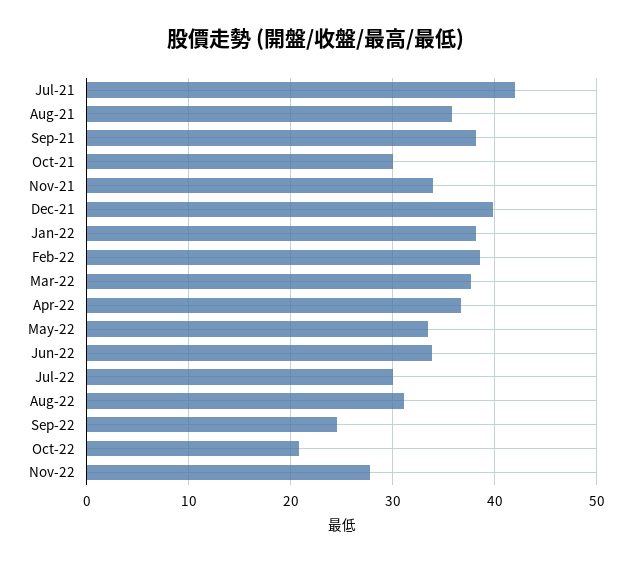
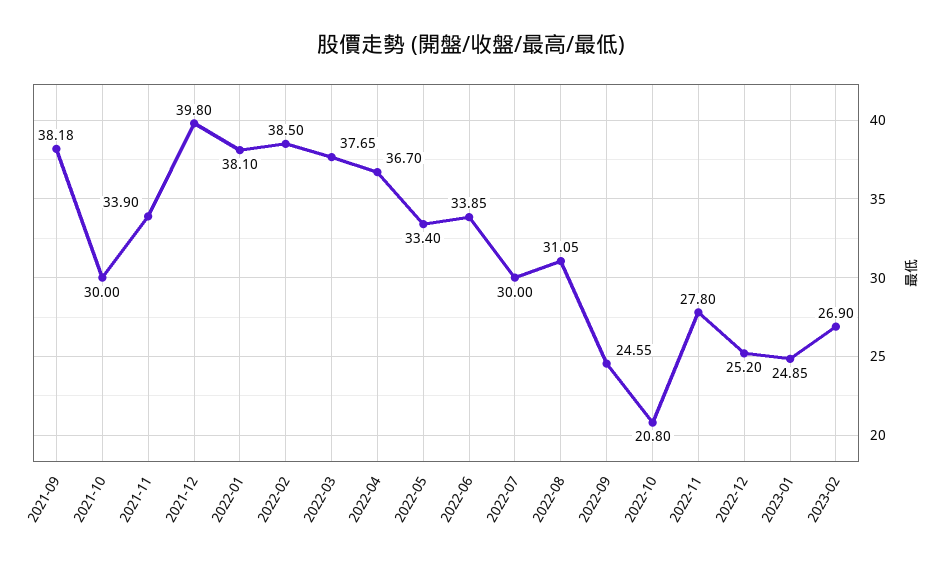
Jul-21: 42 -> none
Aug-21: 36 -> none
2022-12: none -> 25.2
2023-01: none -> 24.85
2023-02: none -> 26.9

